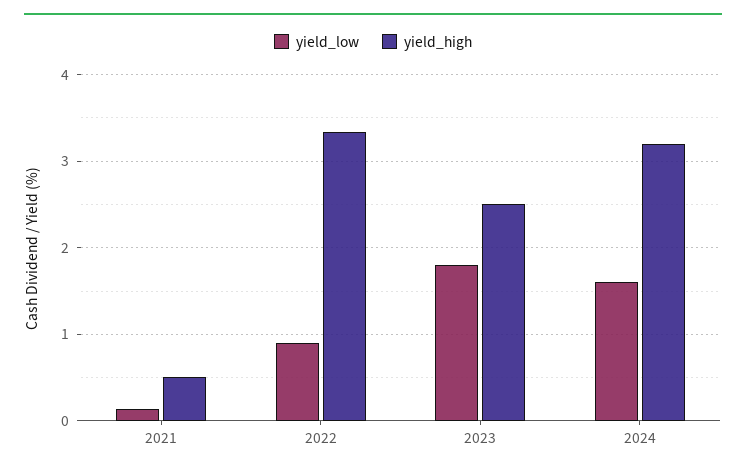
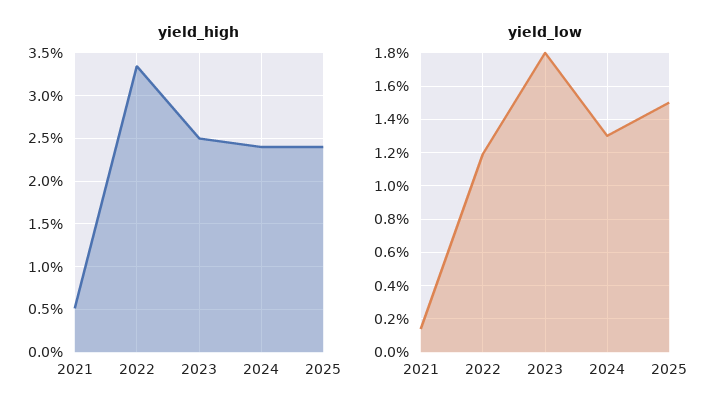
yield_low, 2022: 0.9 -> 1.2
yield_low, 2024: 1.6 -> 1.3
yield_high, 2024: 3.2 -> 2.4
yield_high, 2025: none -> 2.4
yield_low, 2025: none -> 1.5

